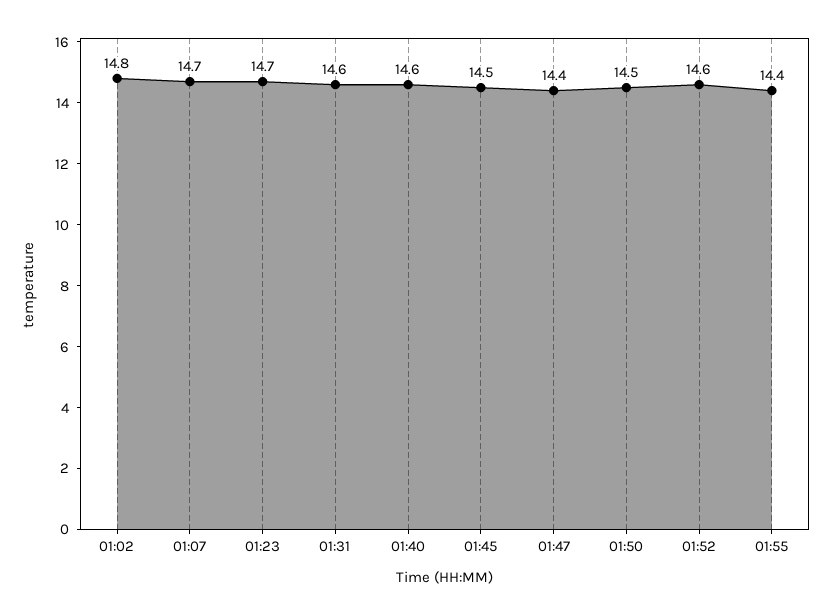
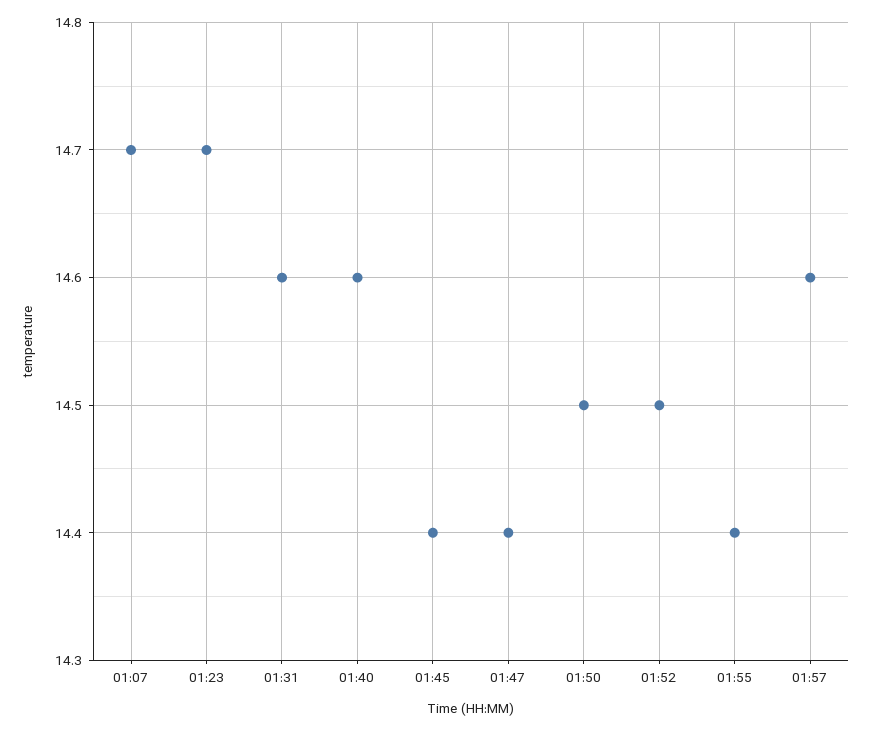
01:02: 14.8 -> none
01:45: 14.5 -> 14.4
01:52: 14.6 -> 14.5
01:57: none -> 14.6

